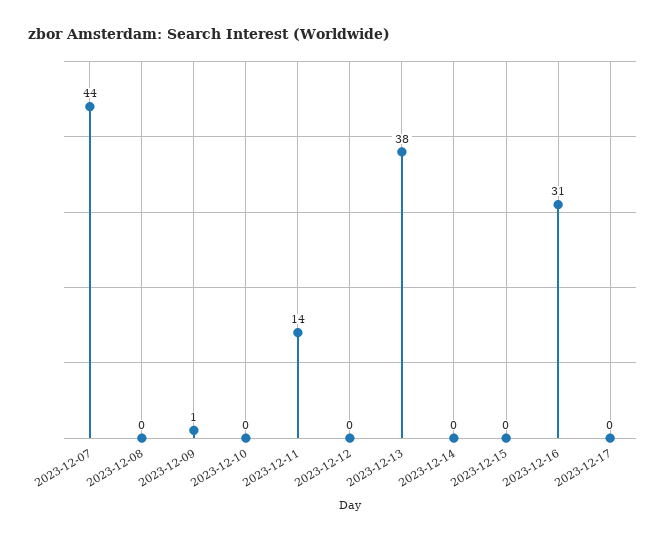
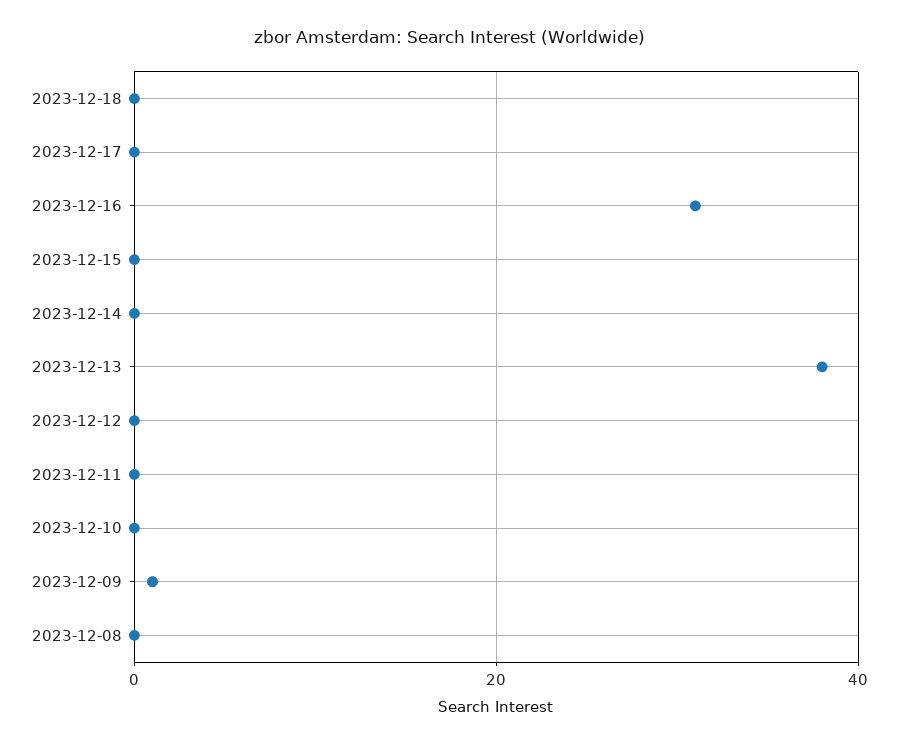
2023-12-07: 44 -> none
2023-12-11: 14 -> 0
2023-12-18: none -> 0

